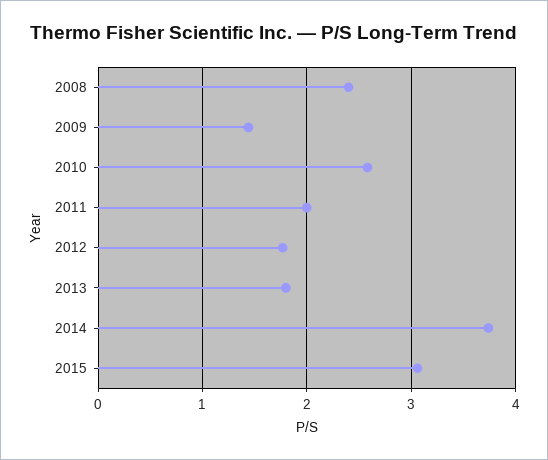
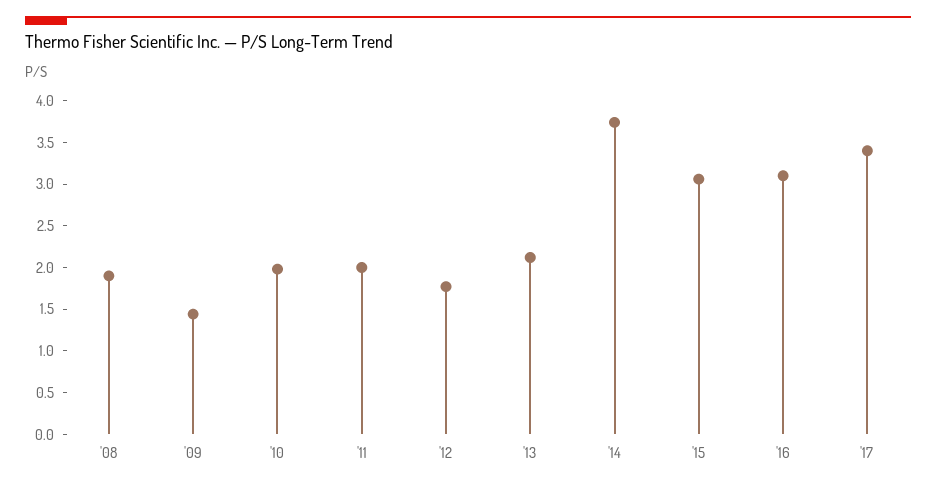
2008: 2.4 -> 1.9
2010: 2.6 -> 2
2013: 1.8 -> 2.1
'16: none -> 3.1
'17: none -> 3.4

